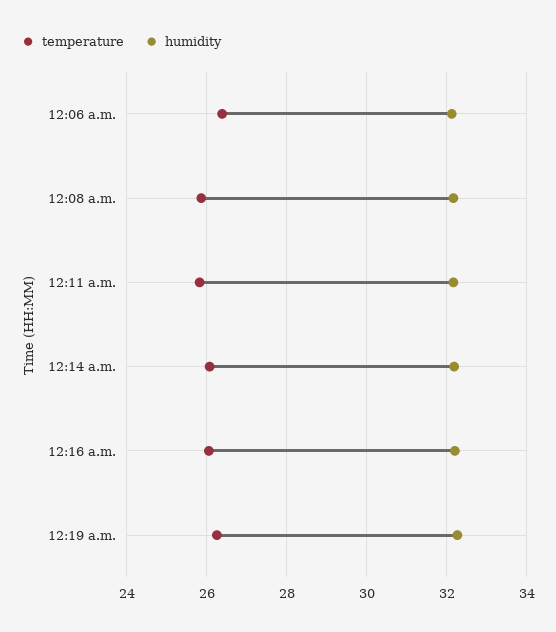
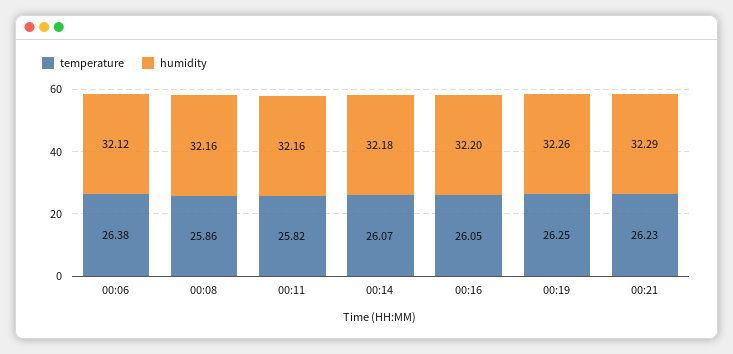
temperature, 00:21: none -> 26.23
humidity, 00:21: none -> 32.29

